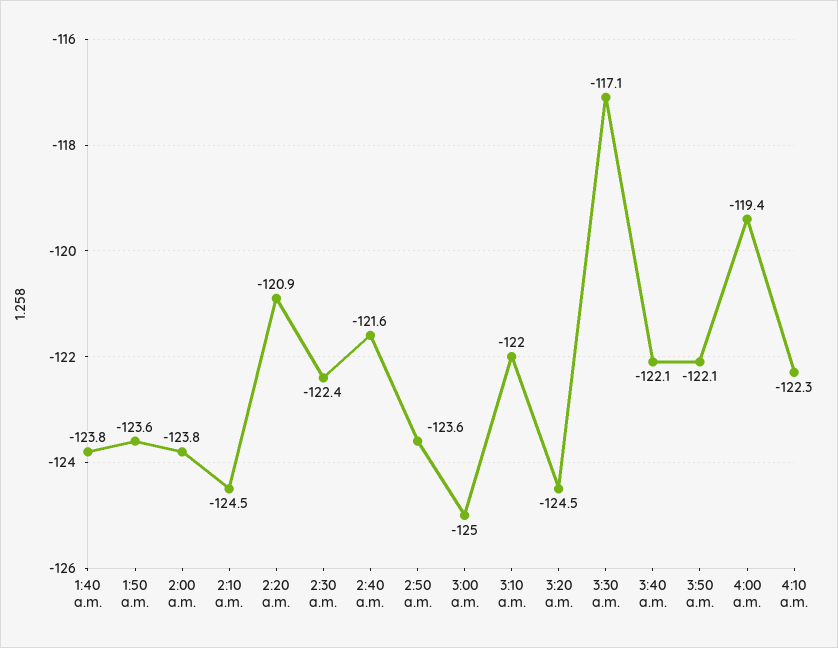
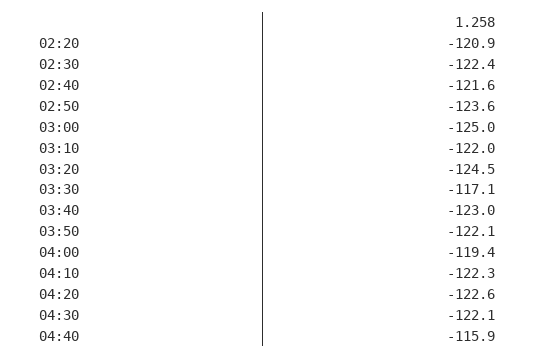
1:40 a.m.: -123.8 -> none
1:50 a.m.: -123.6 -> none
2:00 a.m.: -123.8 -> none
2:10 a.m.: -124.5 -> none
3:40 a.m.: -122.1 -> -123
04:20: none -> -122.6
04:30: none -> -122.1
04:40: none -> -115.9

